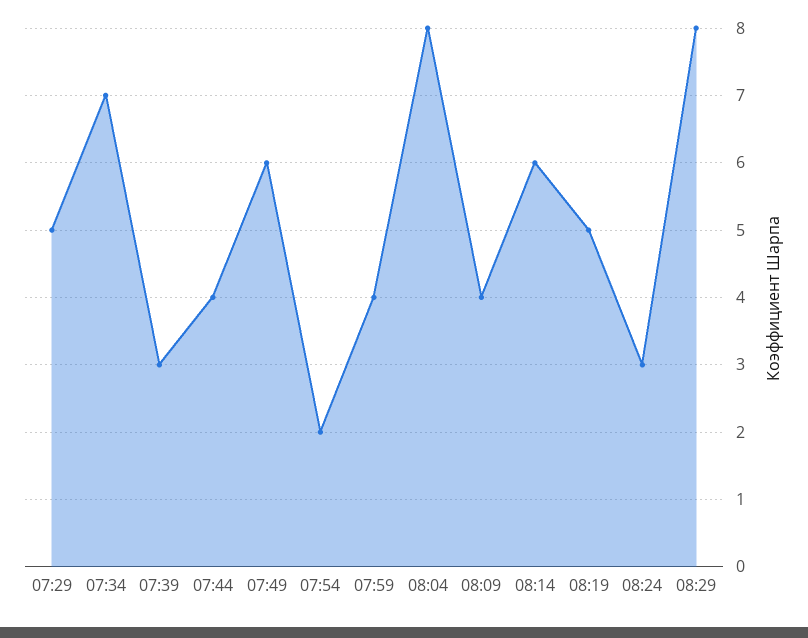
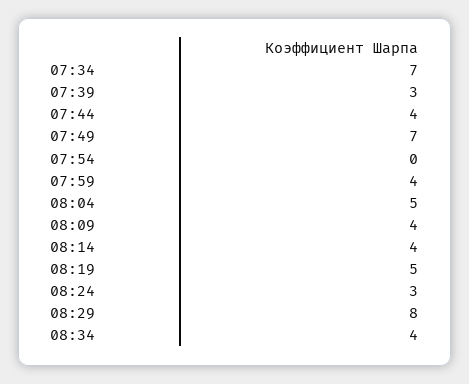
07:29: 5 -> none
07:49: 6 -> 7
07:54: 2 -> 0
08:04: 8 -> 5
08:14: 6 -> 4
08:34: none -> 4

